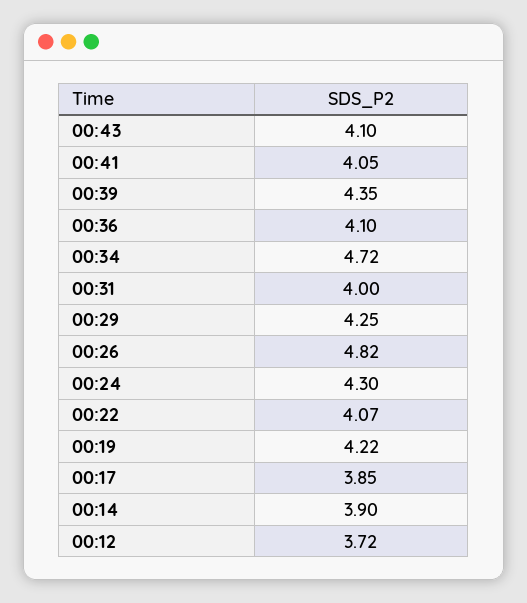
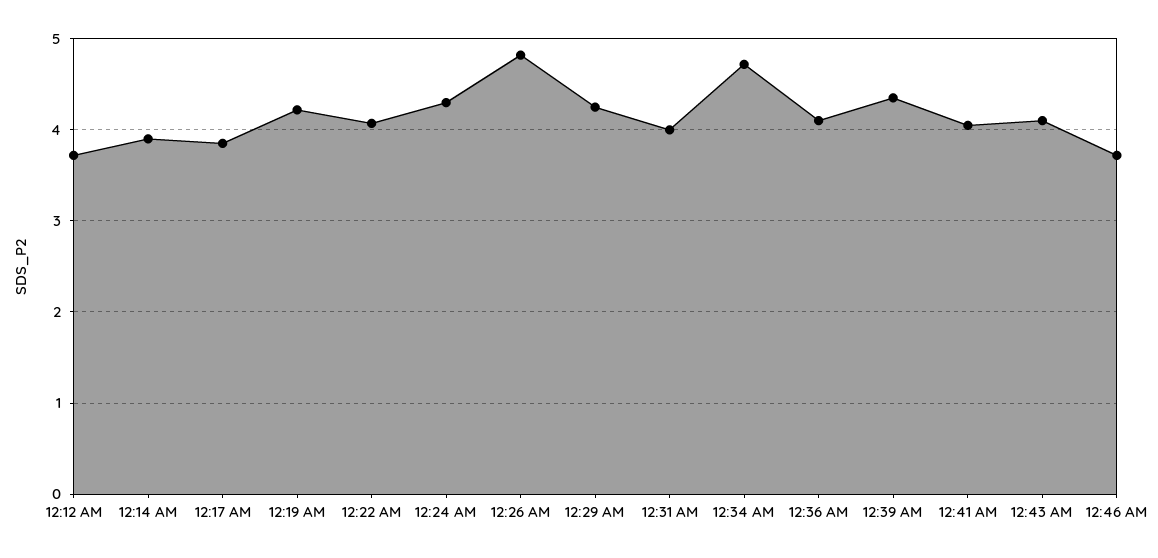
12:46 AM: none -> 3.7

